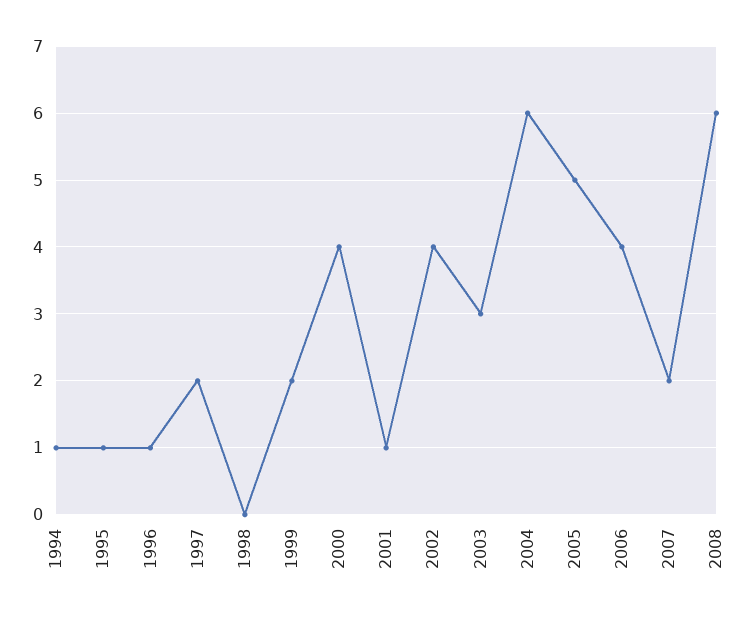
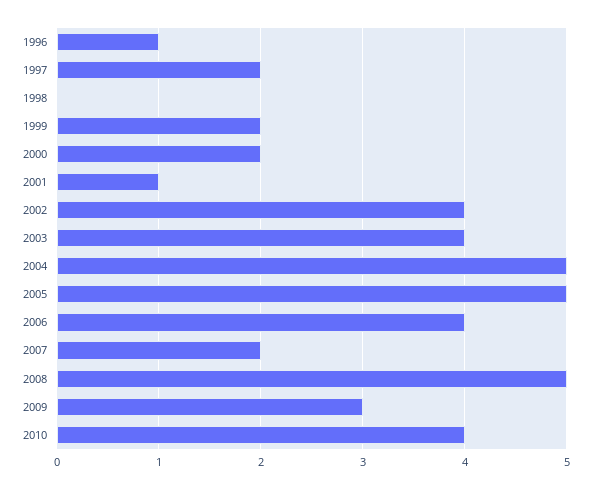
1994: 1 -> none
1995: 1 -> none
2000: 4 -> 2
2003: 3 -> 4
2004: 6 -> 5
2008: 6 -> 5
2009: none -> 3
2010: none -> 4

